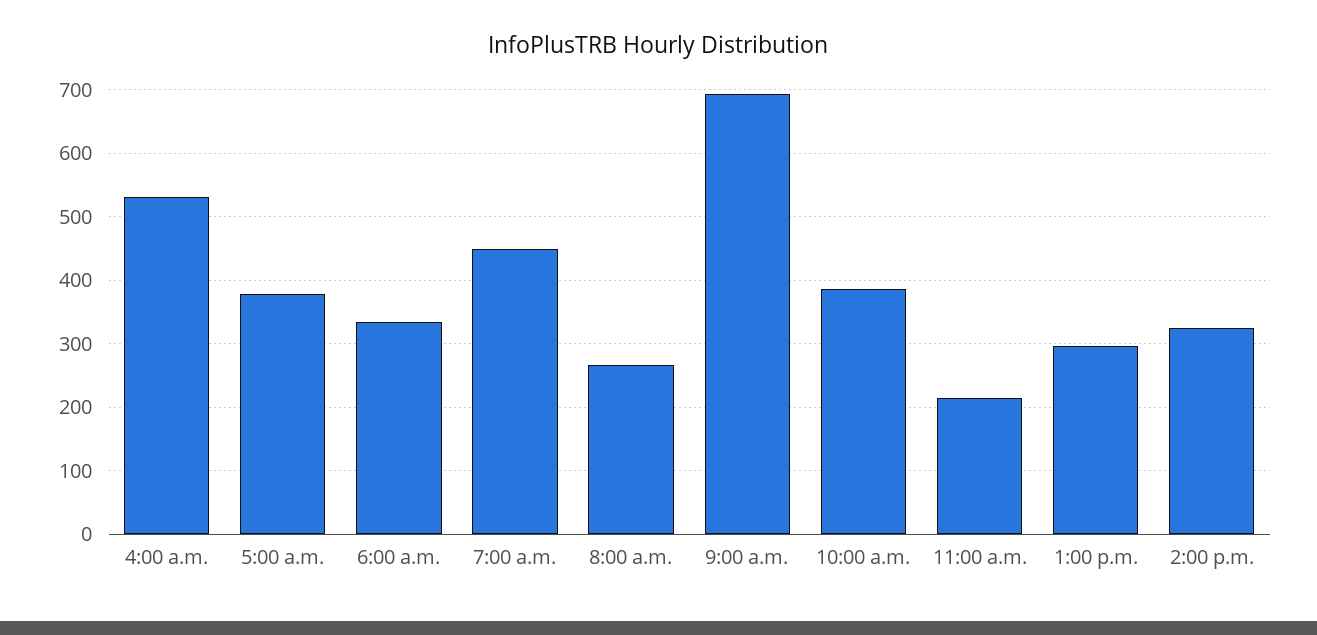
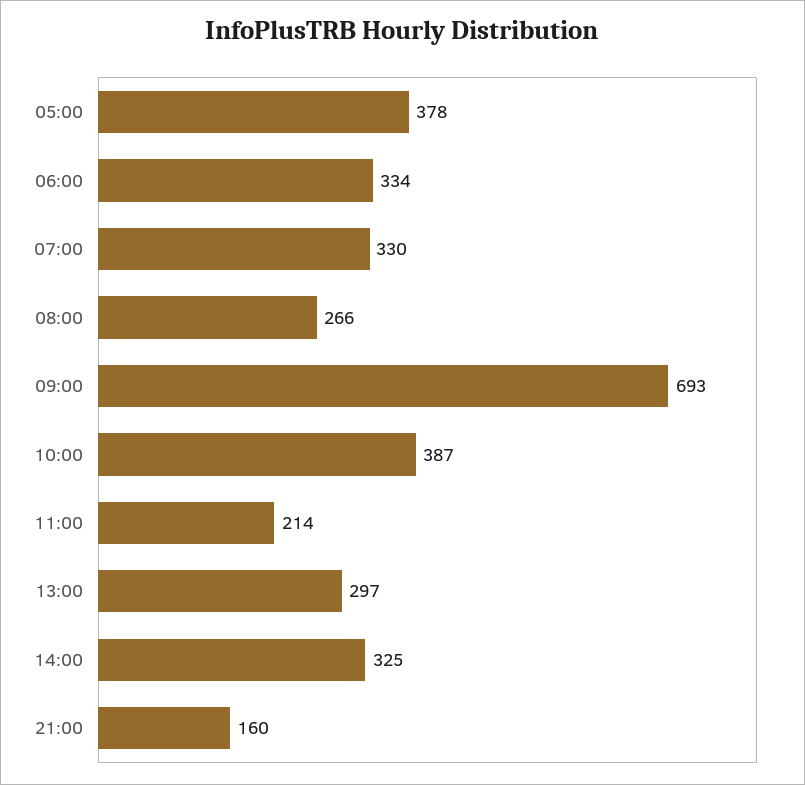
4:00 a.m.: 530 -> none
7:00 a.m.: 450 -> 330
21:00: none -> 160

